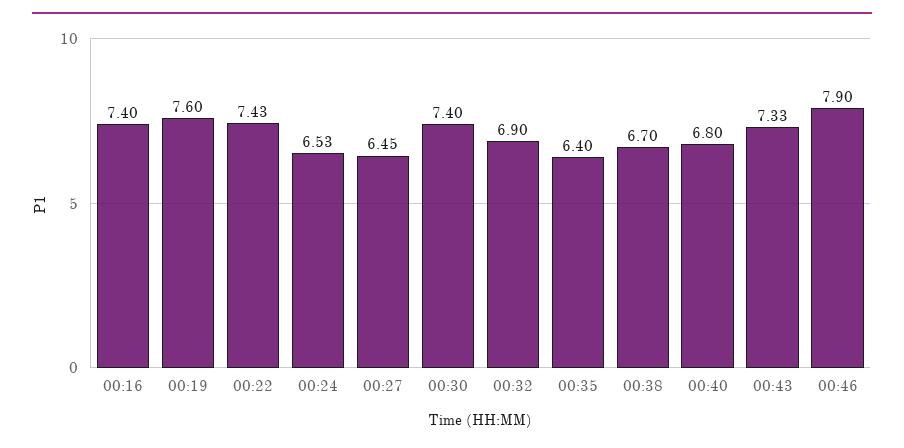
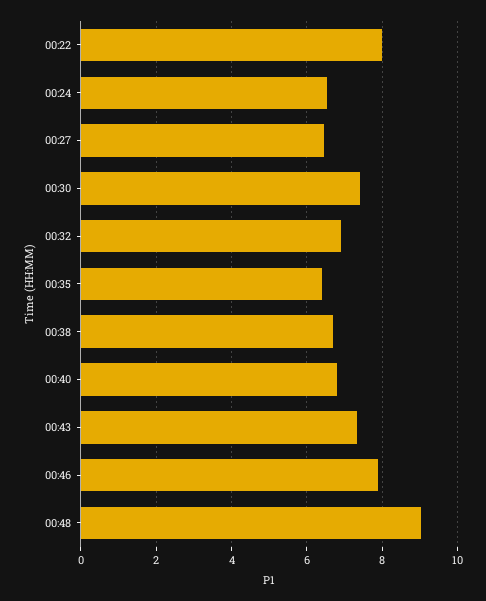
00:16: 7.4 -> none
00:19: 7.6 -> none
00:22: 7.43 -> 8
00:48: none -> 9

